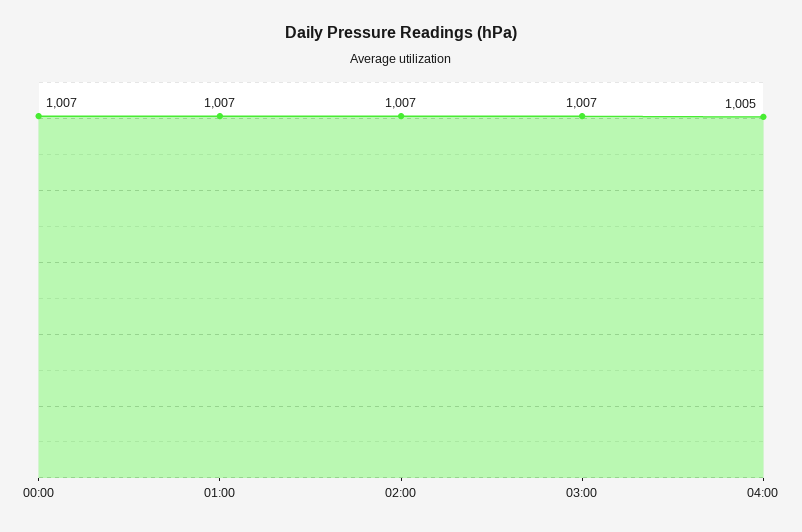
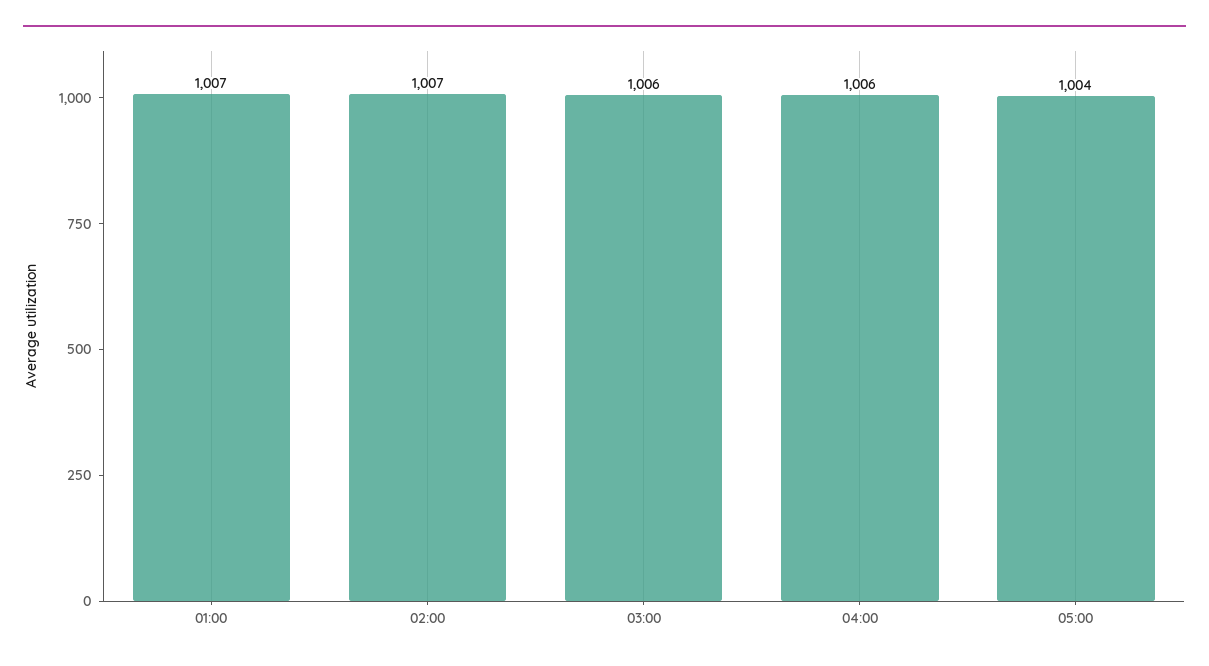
00:00: 1007 -> none
03:00: 1007 -> 1006
04:00: 1005 -> 1006
05:00: none -> 1004

